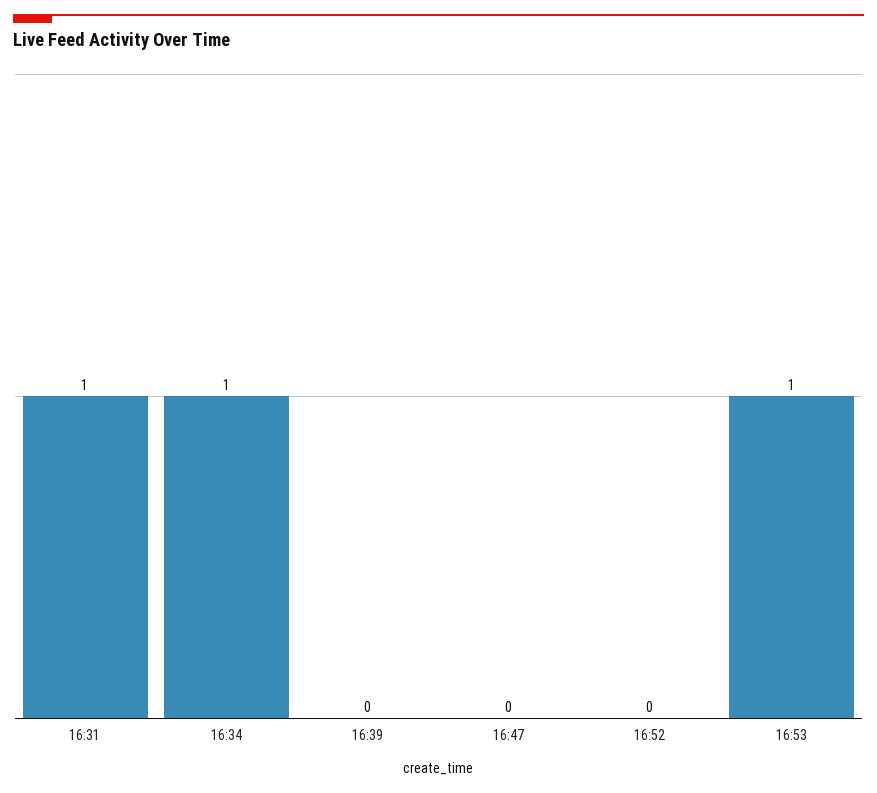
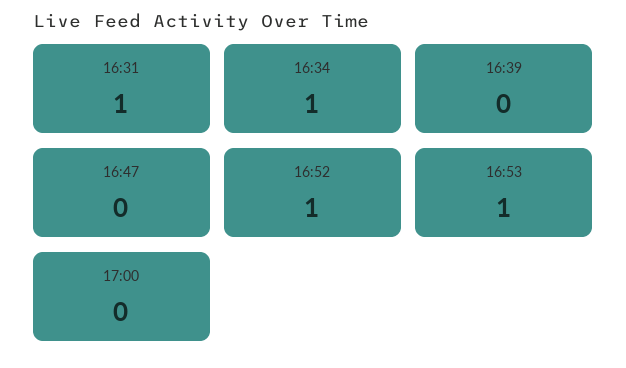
16:52: 0 -> 1
17:00: none -> 0

